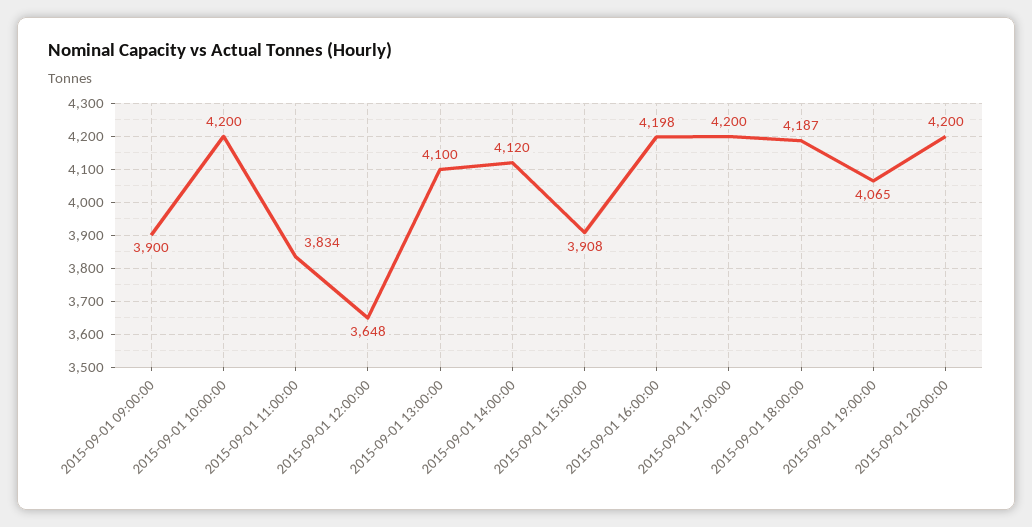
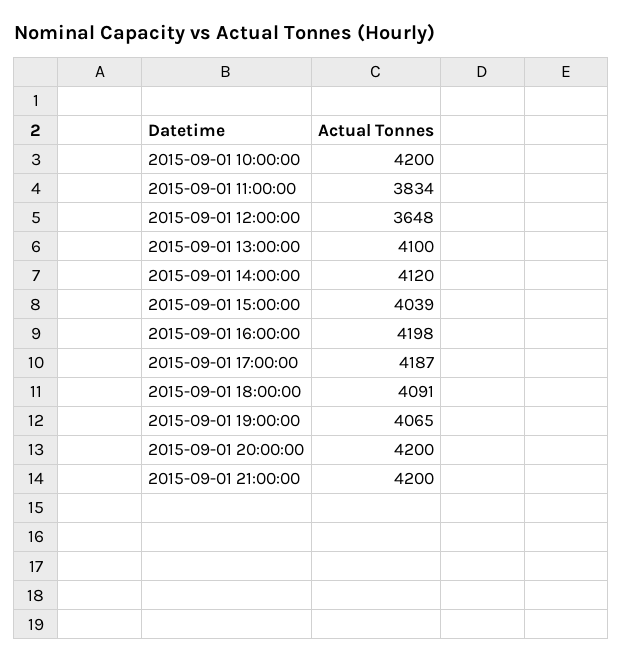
2015-09-01 09:00:00: 3900 -> none
2015-09-01 15:00:00: 3908 -> 4039
2015-09-01 17:00:00: 4200 -> 4187
2015-09-01 18:00:00: 4187 -> 4091
2015-09-01 21:00:00: none -> 4200

